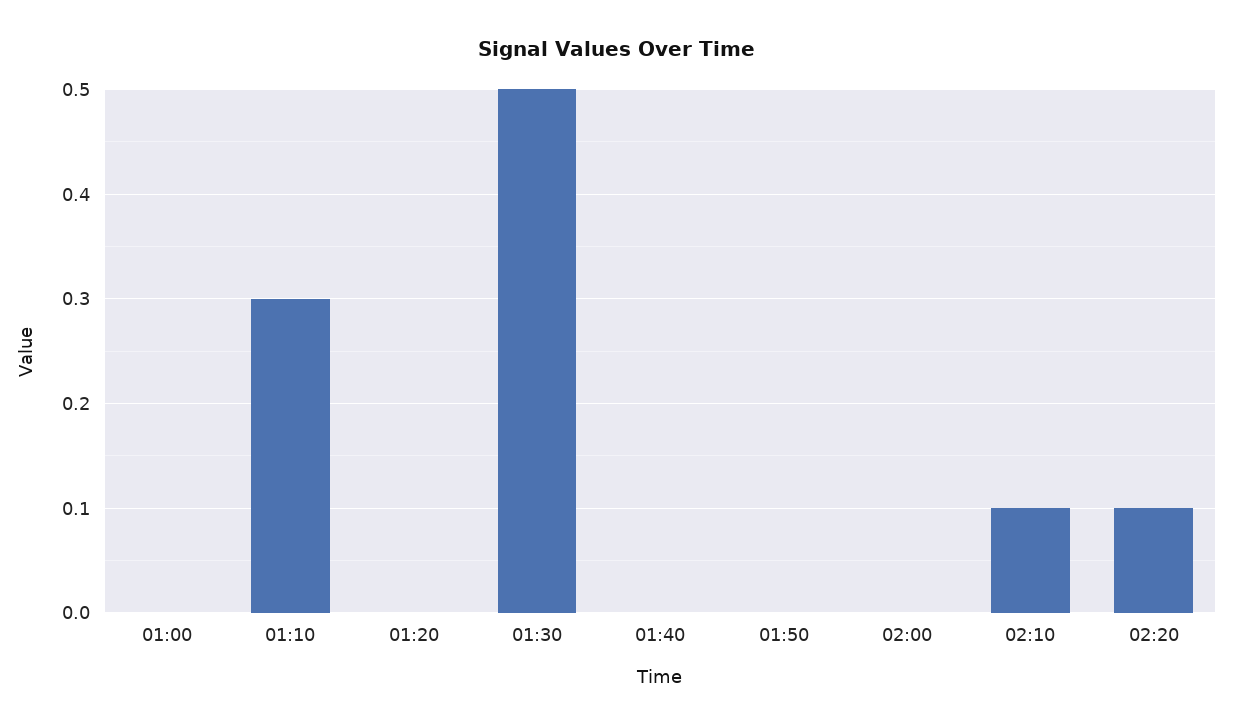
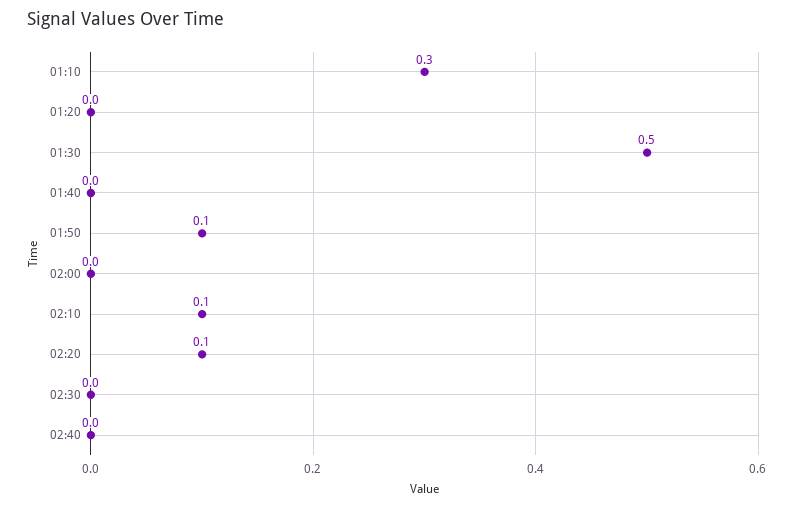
01:00: 0 -> none
01:50: 0 -> 0.1
02:30: none -> 0
02:40: none -> 0

